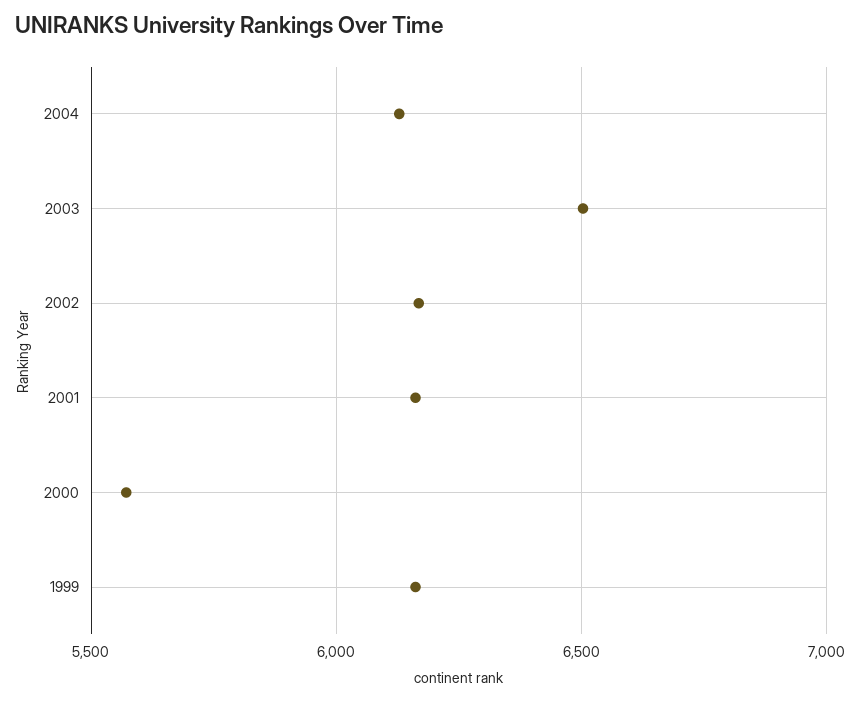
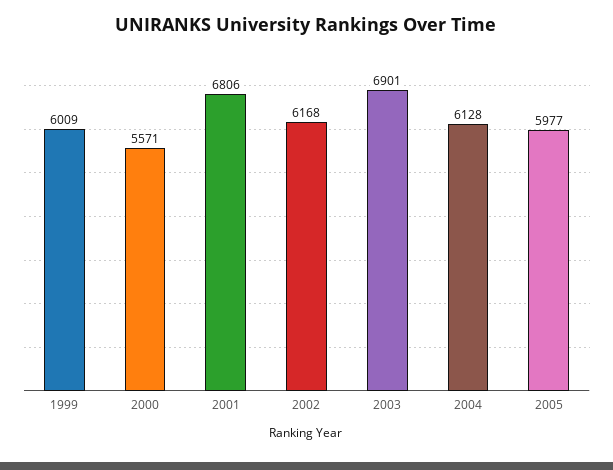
2003: 6500 -> 6901
2001: 6150 -> 6806
1999: 6150 -> 6009
2005: none -> 5977

